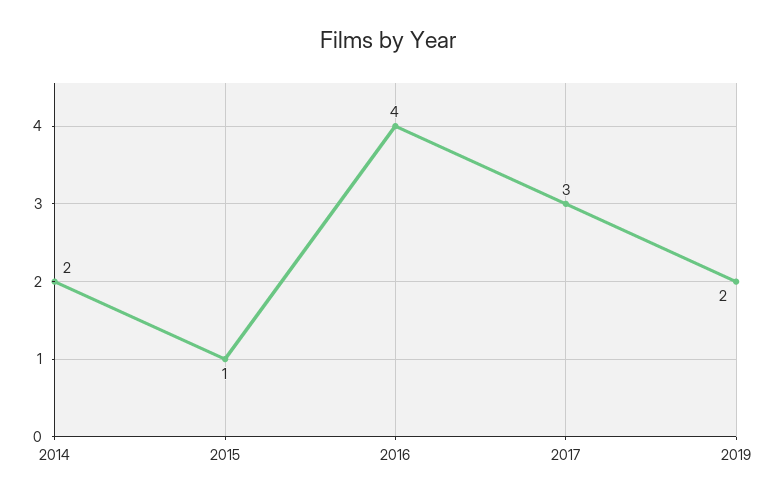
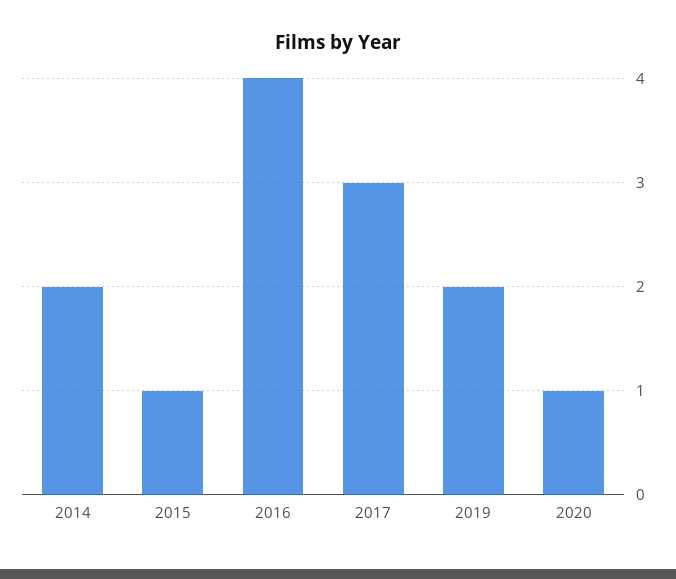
2020: none -> 1

